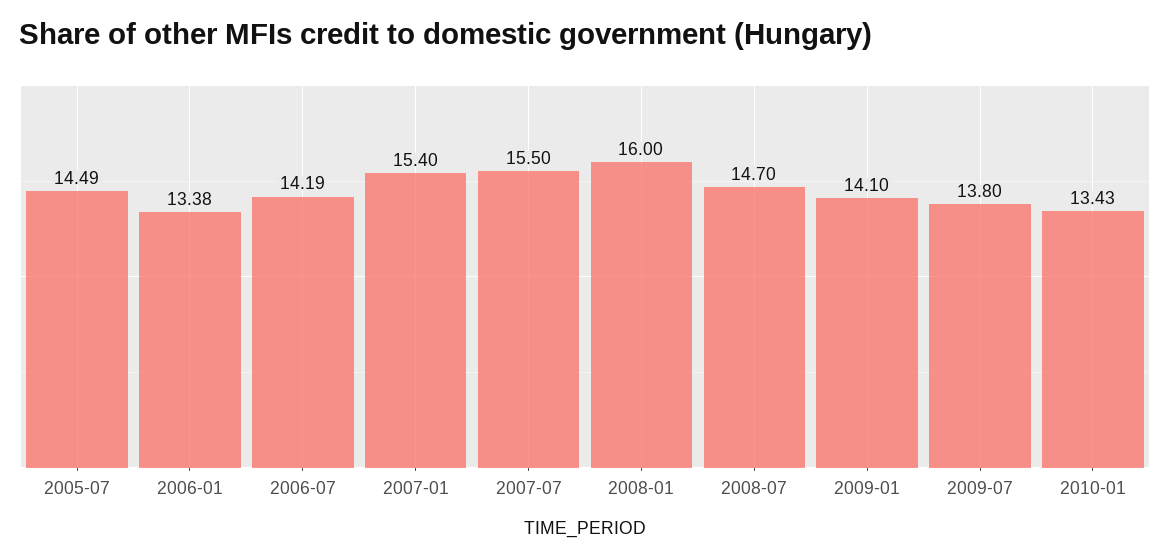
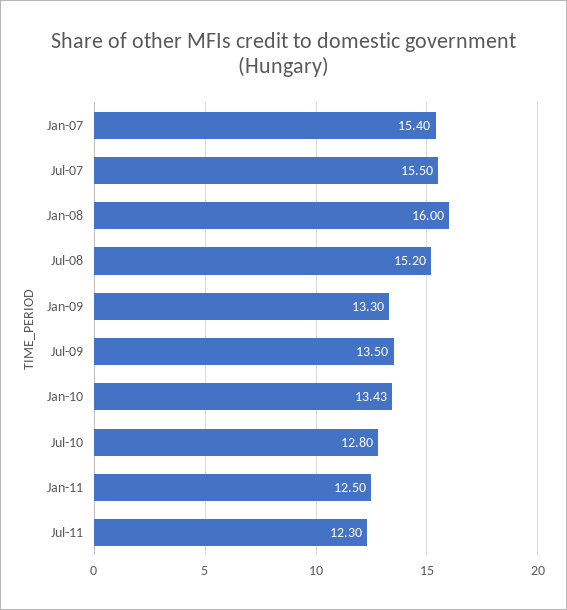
2005-07: 14.49 -> none
2006-01: 13.38 -> none
2006-07: 14.19 -> none
2008-07: 14.7 -> 15.2
2009-01: 14.1 -> 13.3
2009-07: 13.8 -> 13.5
Jul-10: none -> 12.8
Jan-11: none -> 12.5
Jul-11: none -> 12.3

